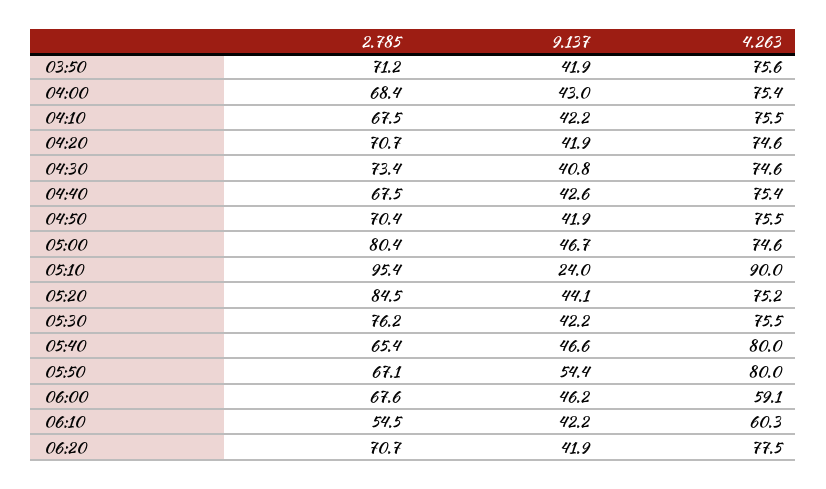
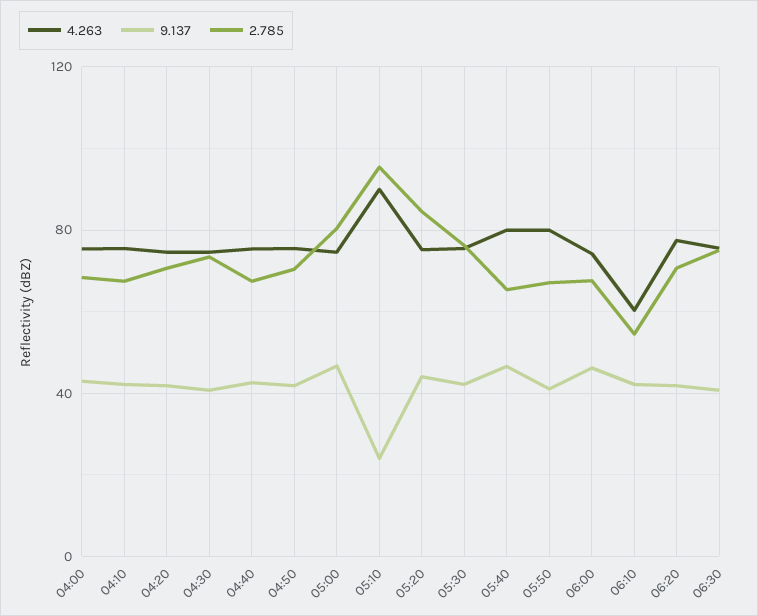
2.785, 03:50: 71.2 -> none
9.137, 03:50: 41.9 -> none
4.263, 03:50: 75.6 -> none
9.137, 05:50: 54.4 -> 40
4.263, 06:00: 59.1 -> 75
4.263, 06:30: none -> 75
9.137, 06:30: none -> 40
2.785, 06:30: none -> 75

